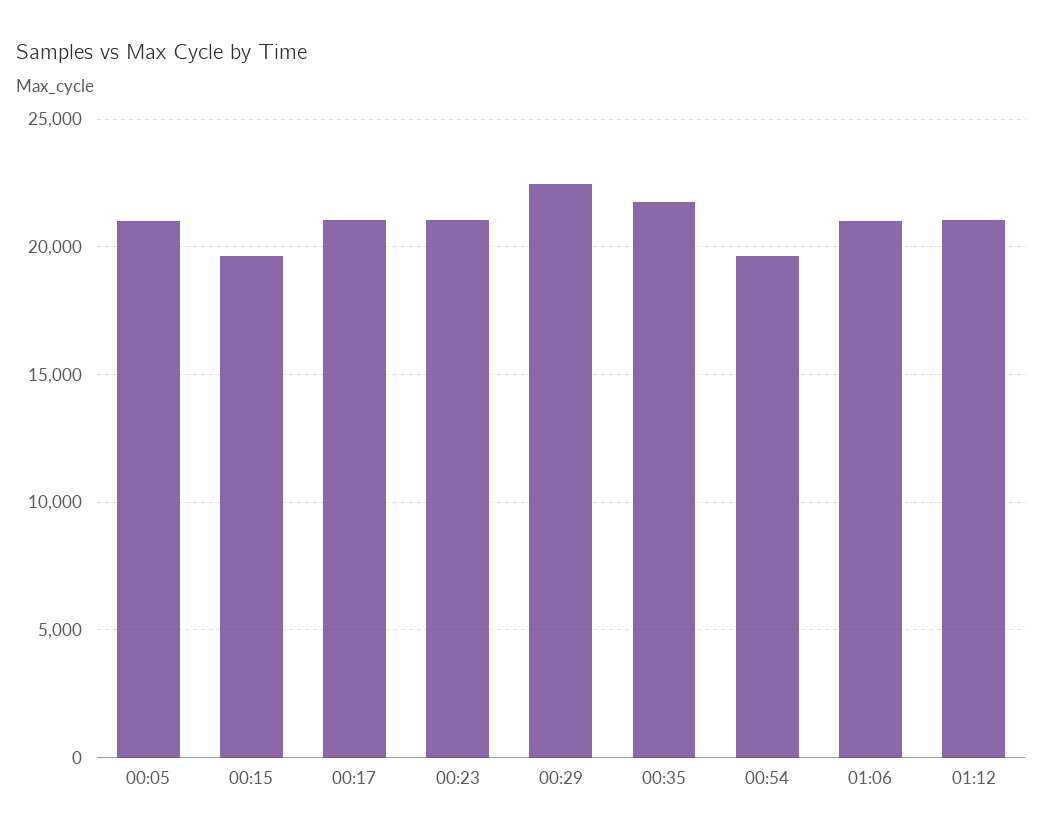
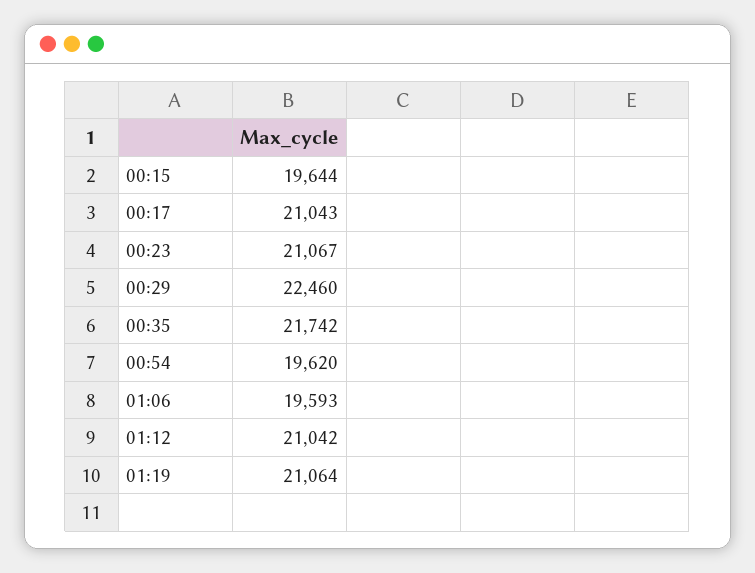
00:05: 21000 -> none
01:06: 21000 -> 19593
01:19: none -> 21064

